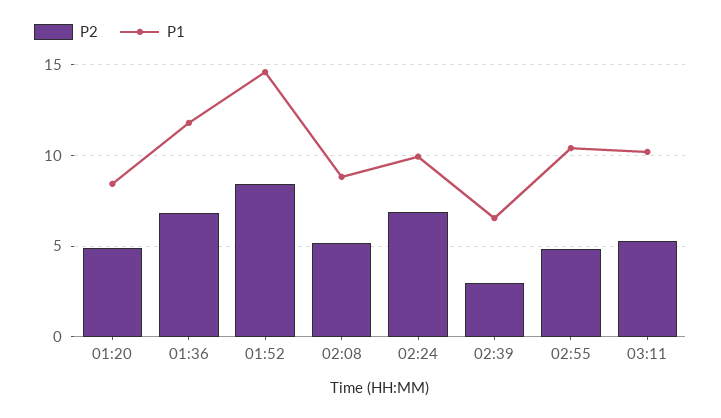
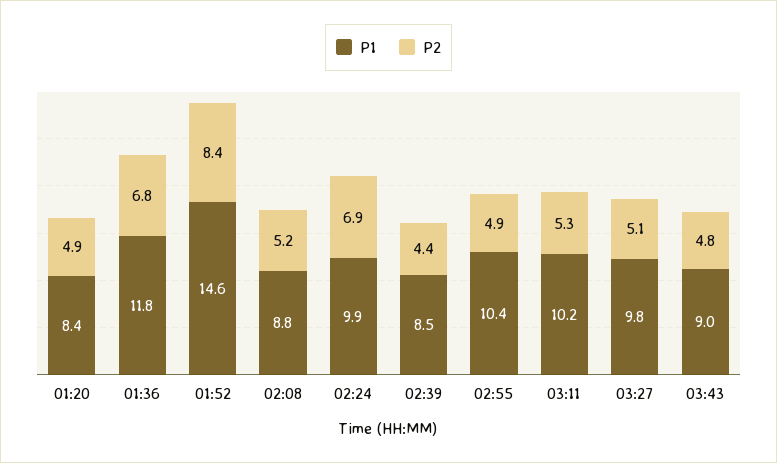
P2, 02:39: 3 -> 4.4
P1, 02:39: 6.5 -> 8.5
P1, 03:27: none -> 9.8
P2, 03:27: none -> 5.1
P1, 03:43: none -> 9
P2, 03:43: none -> 4.8

